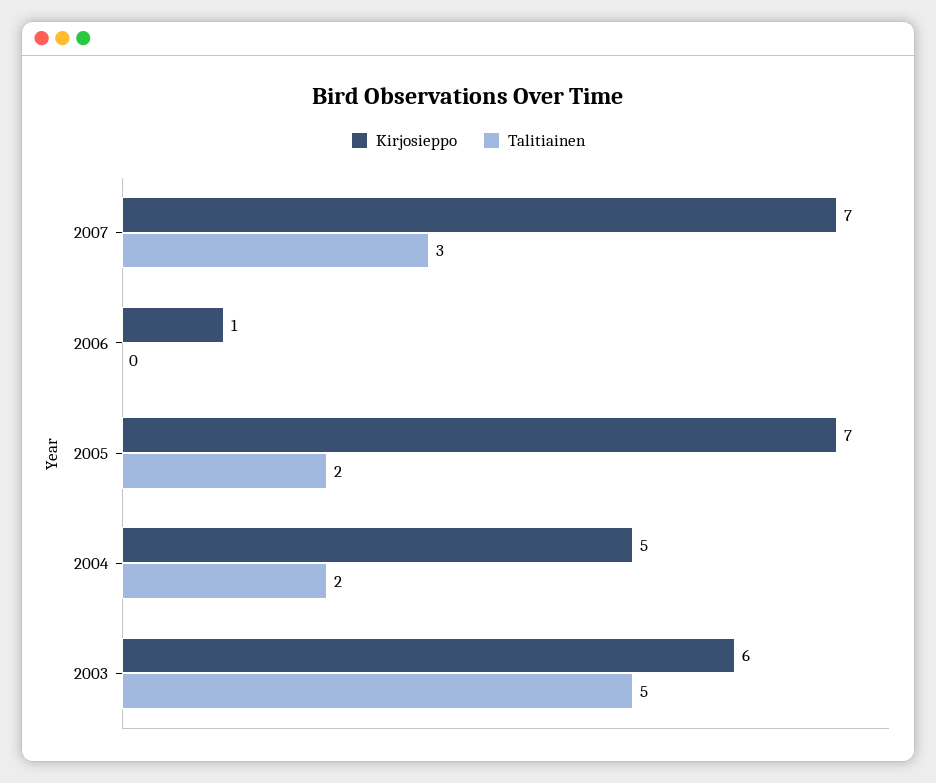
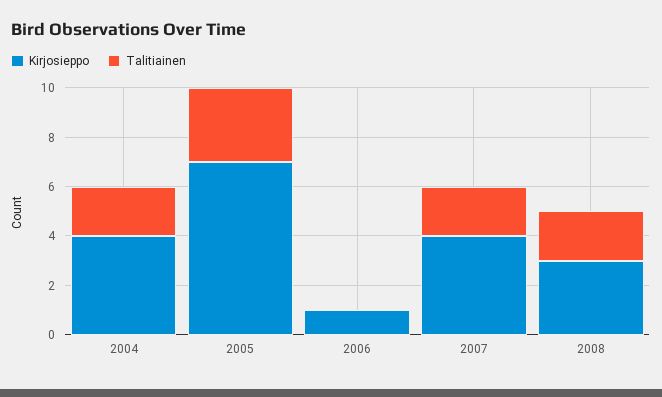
Kirjosieppo, 2007: 7 -> 4
Talitiainen, 2007: 3 -> 2
Talitiainen, 2005: 2 -> 3
Kirjosieppo, 2004: 5 -> 4
Kirjosieppo, 2003: 6 -> none
Talitiainen, 2003: 5 -> none
Kirjosieppo, 2008: none -> 3
Talitiainen, 2008: none -> 2

